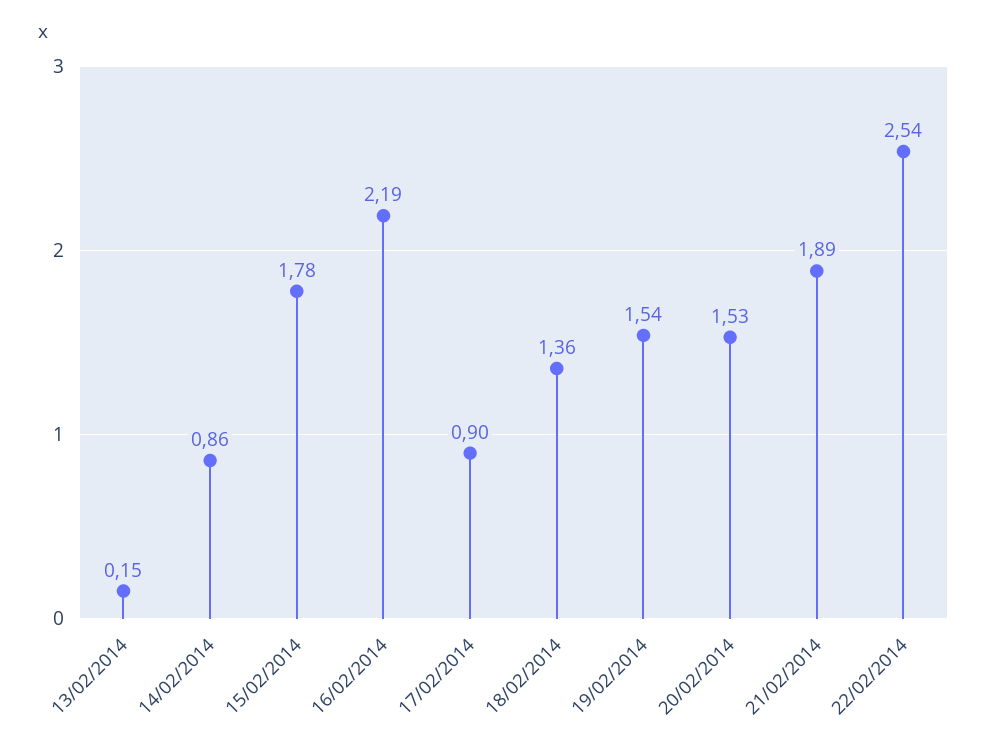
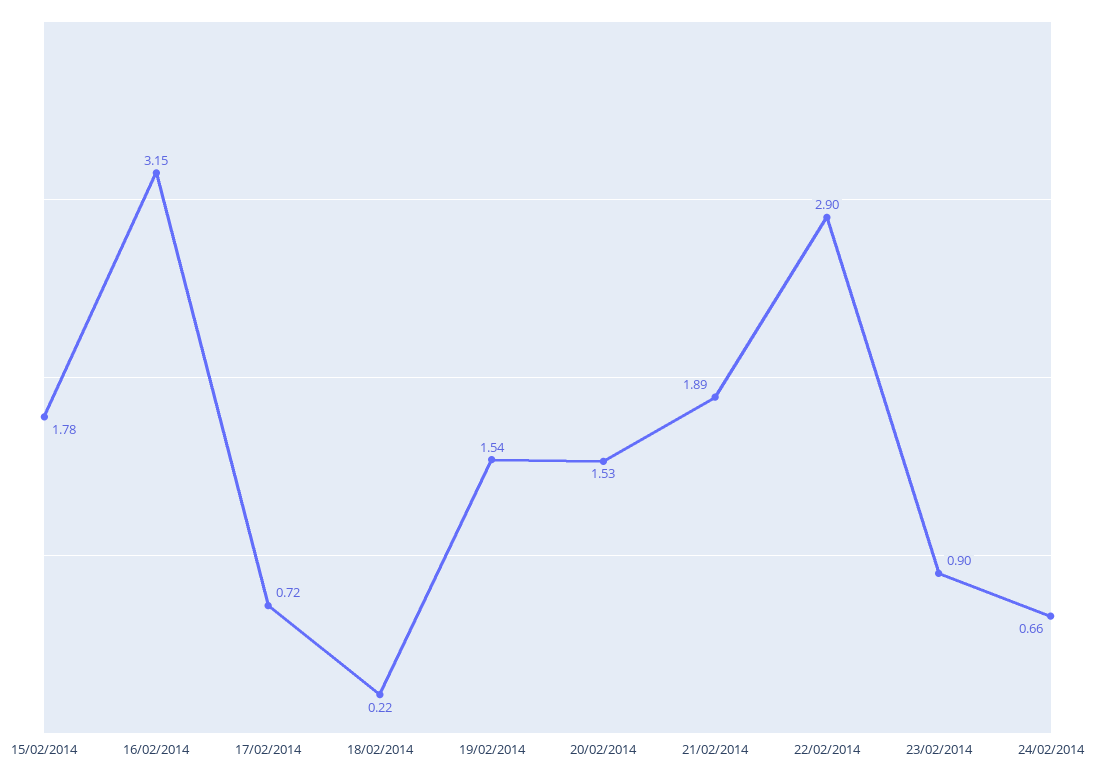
13/02/2014: 0.15 -> none
14/02/2014: 0.86 -> none
16/02/2014: 2.19 -> 3.15
17/02/2014: 0.9 -> 0.72
18/02/2014: 1.36 -> 0.22
22/02/2014: 2.54 -> 2.9
23/02/2014: none -> 0.9
24/02/2014: none -> 0.66

